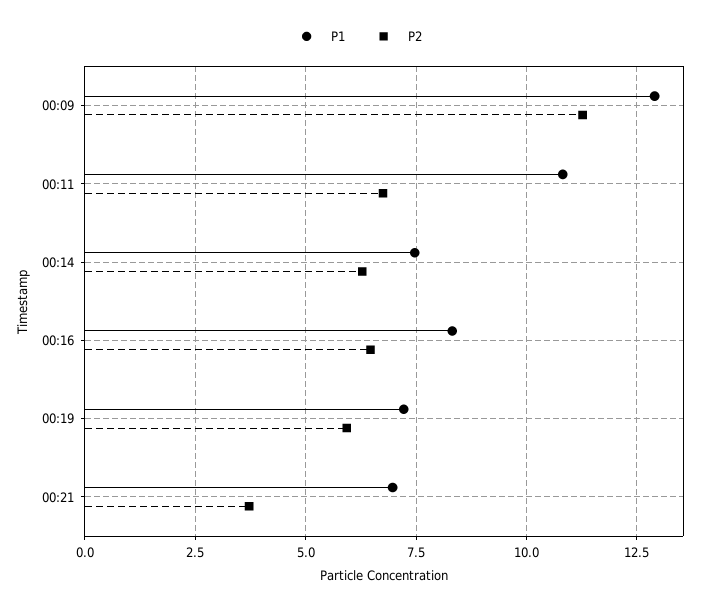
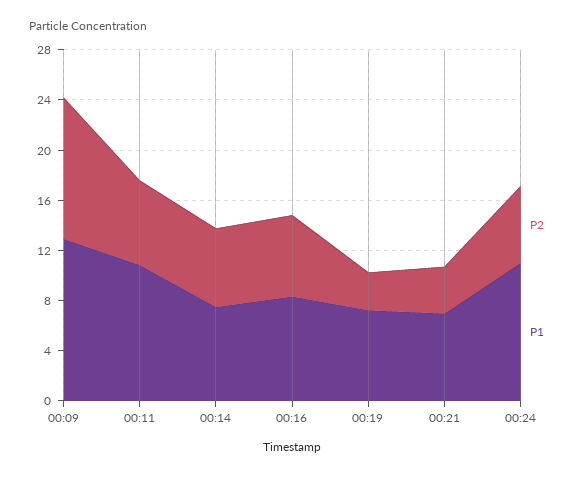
P2, 00:19: 6 -> 3
P2, 00:24: none -> 6
P1, 00:24: none -> 11

